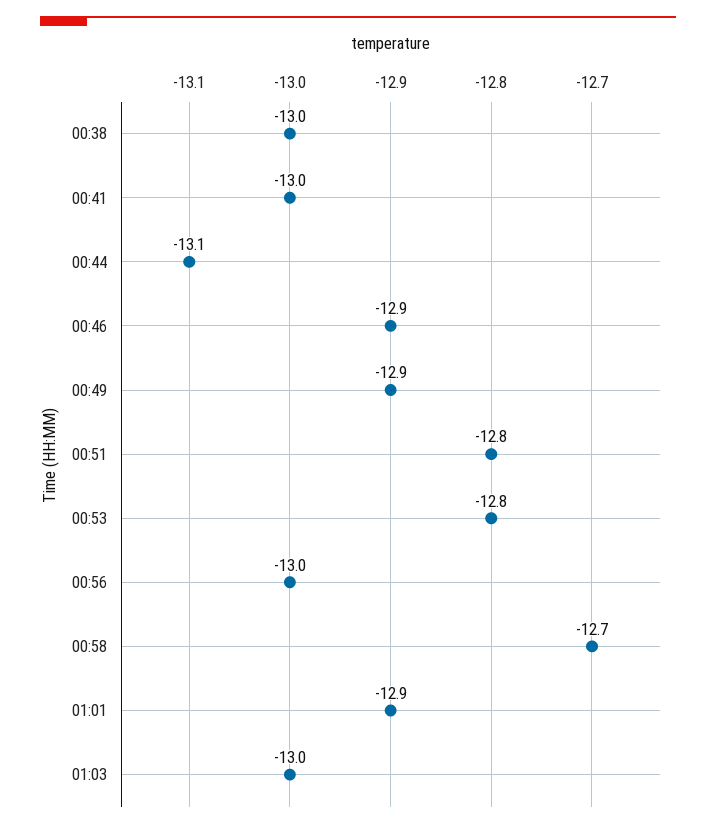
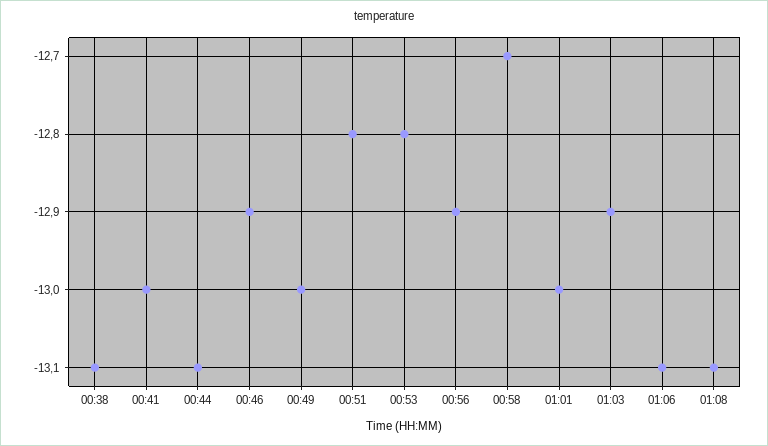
00:38: -13 -> -13.1
00:49: -12.9 -> -13
00:56: -13 -> -12.9
01:01: -12.9 -> -13
01:03: -13 -> -12.9
01:06: none -> -13.1
01:08: none -> -13.1

